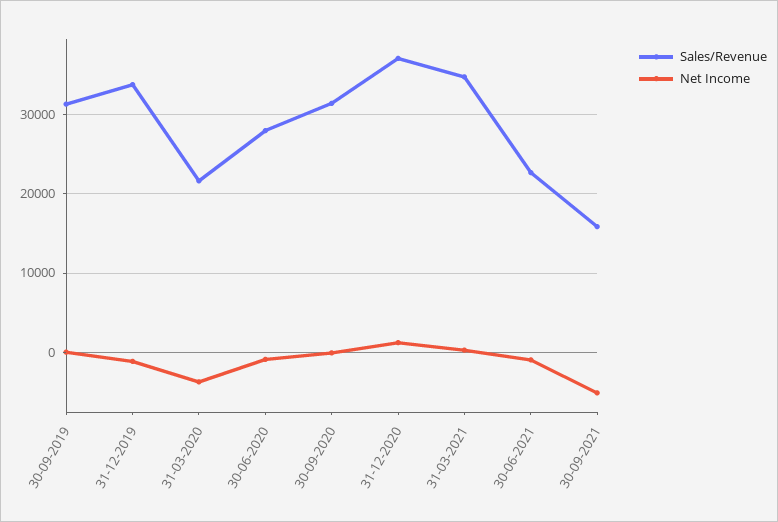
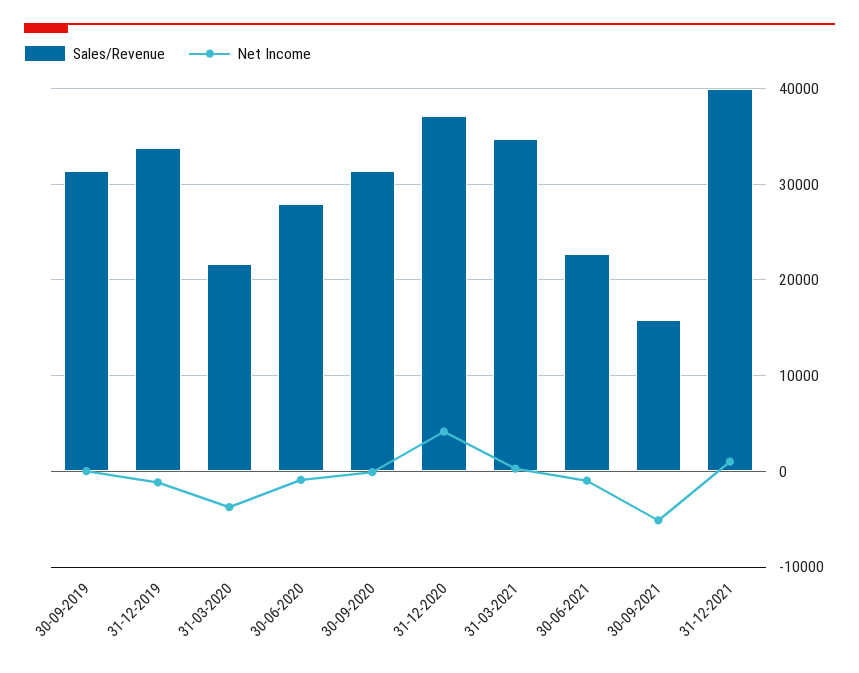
Net Income, 31-12-2020: 1000 -> 4000
Sales/Revenue, 31-12-2021: none -> 40000
Net Income, 31-12-2021: none -> 1000

